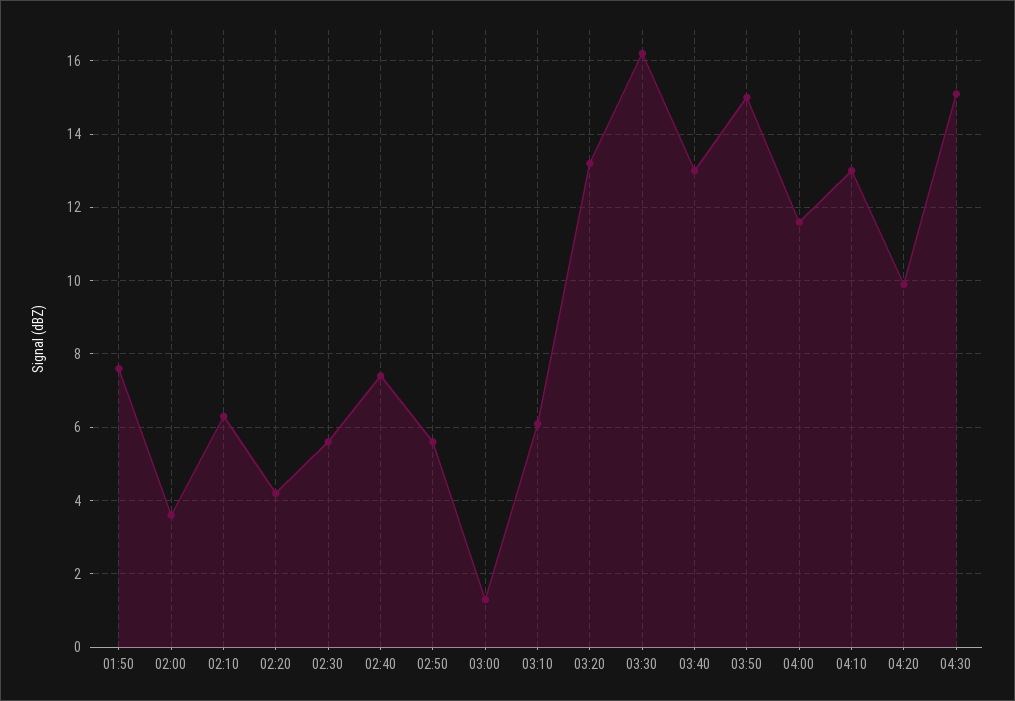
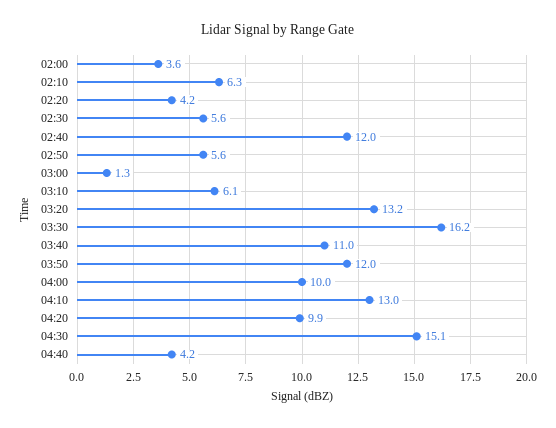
01:50: 7.5 -> none
02:40: 7.5 -> 12
03:40: 13 -> 11
03:50: 15 -> 12
04:00: 11.5 -> 10
04:40: none -> 4.2

